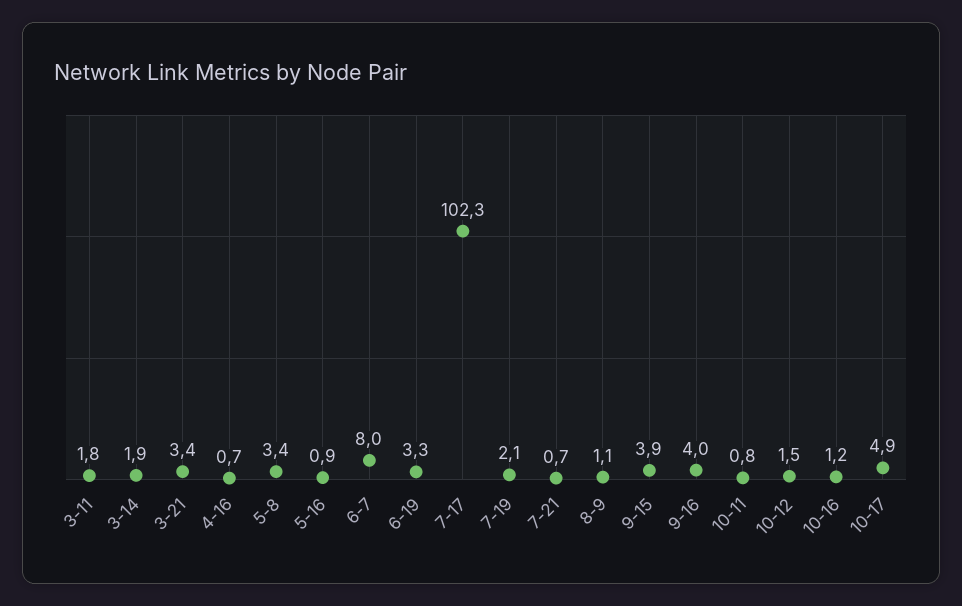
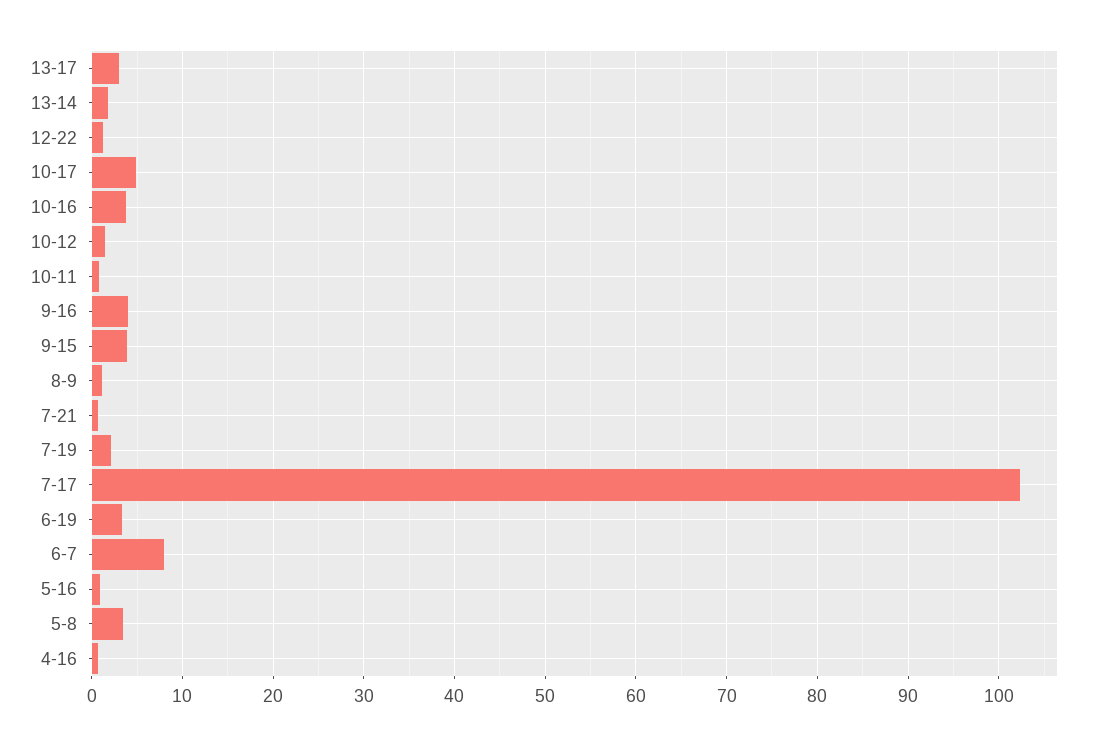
3-11: 1.8 -> none
3-14: 1.9 -> none
3-21: 3.4 -> none
10-16: 1.2 -> 4
13-17: none -> 3
13-14: none -> 2
12-22: none -> 1

